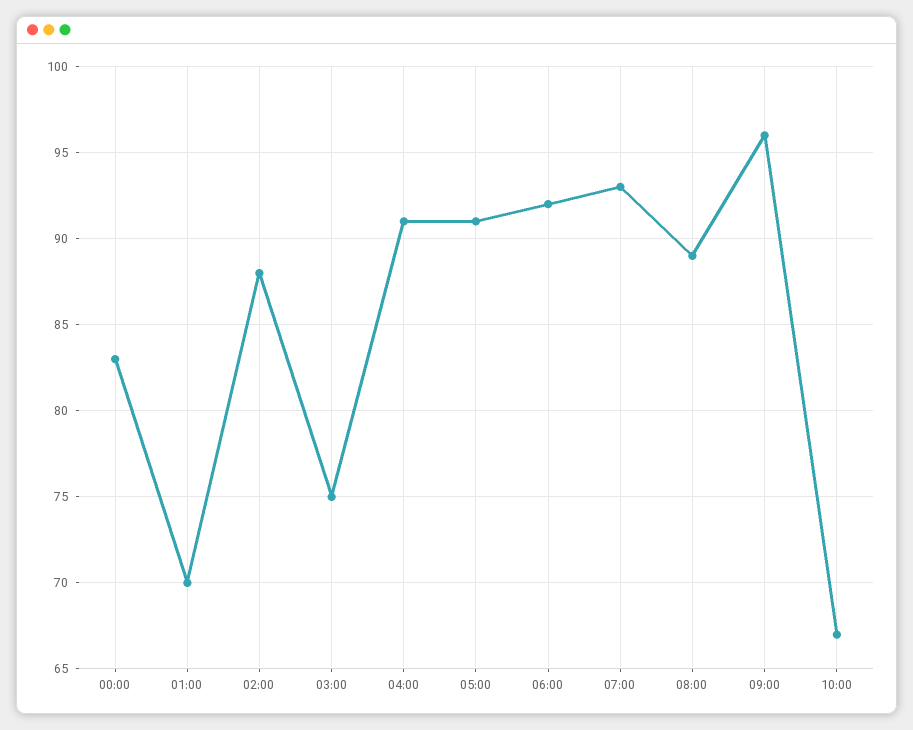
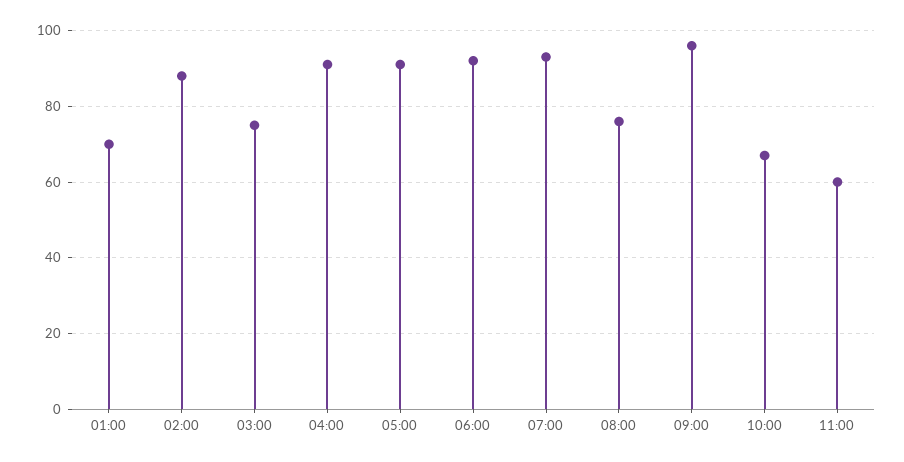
00:00: 83 -> none
08:00: 89 -> 75
11:00: none -> 60

